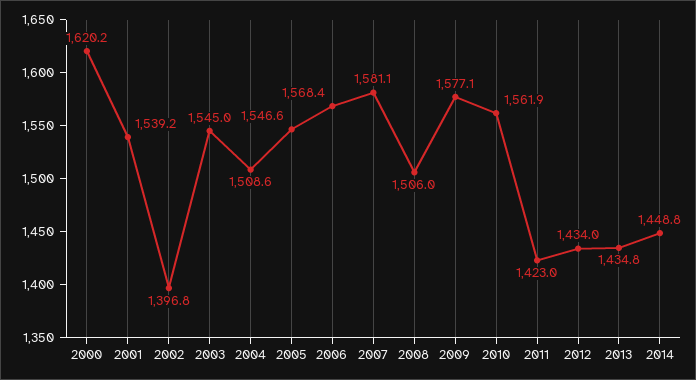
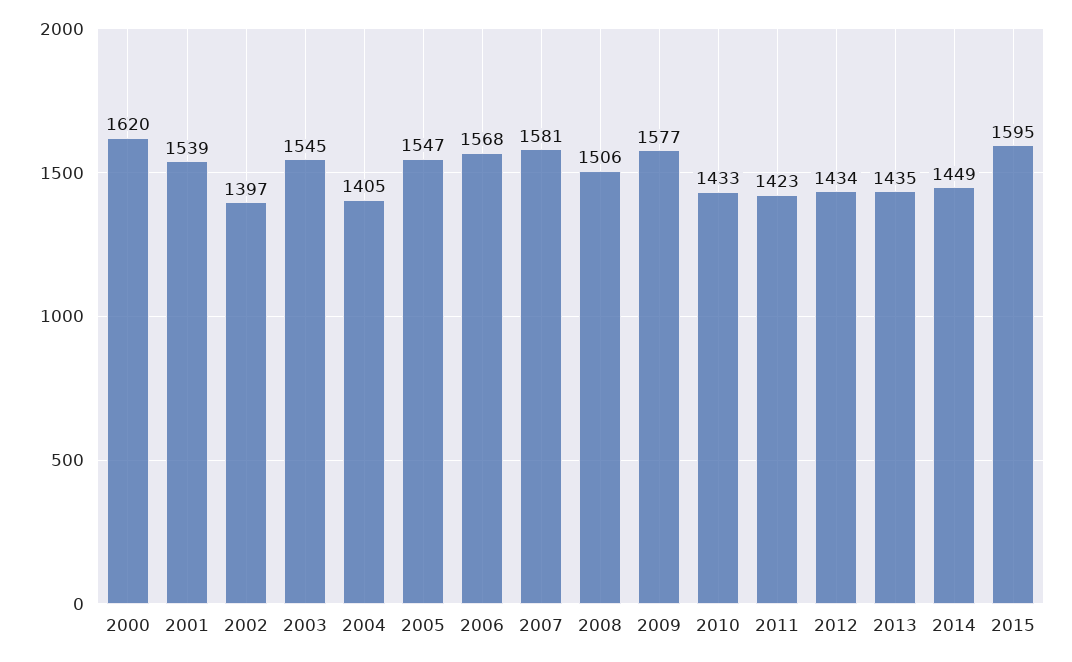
2004: 1508.6 -> 1405
2010: 1561.9 -> 1433
2015: none -> 1595

